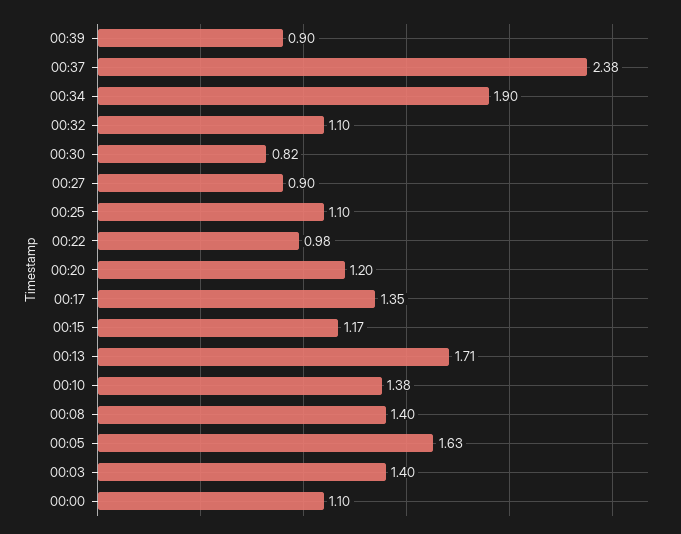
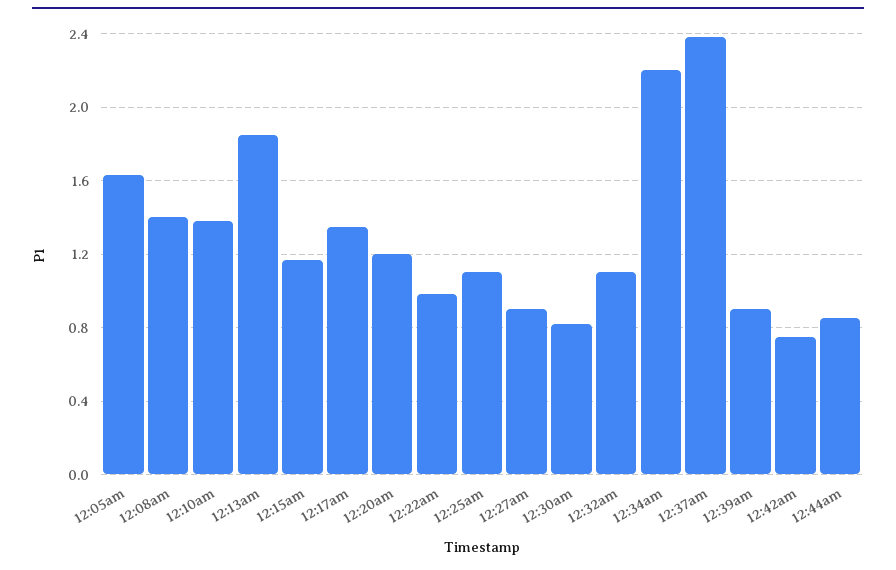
00:34: 1.9 -> 2.2
00:13: 1.71 -> 1.85
00:03: 1.4 -> none
00:00: 1.1 -> none
12:42am: none -> 0.75
12:44am: none -> 0.85

